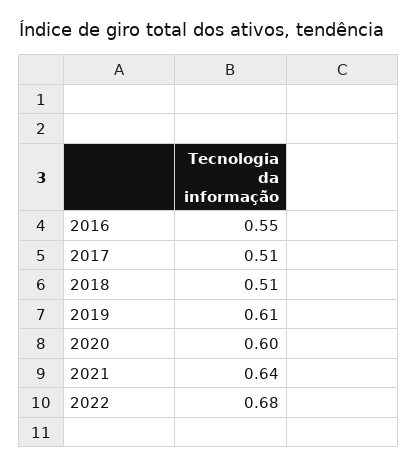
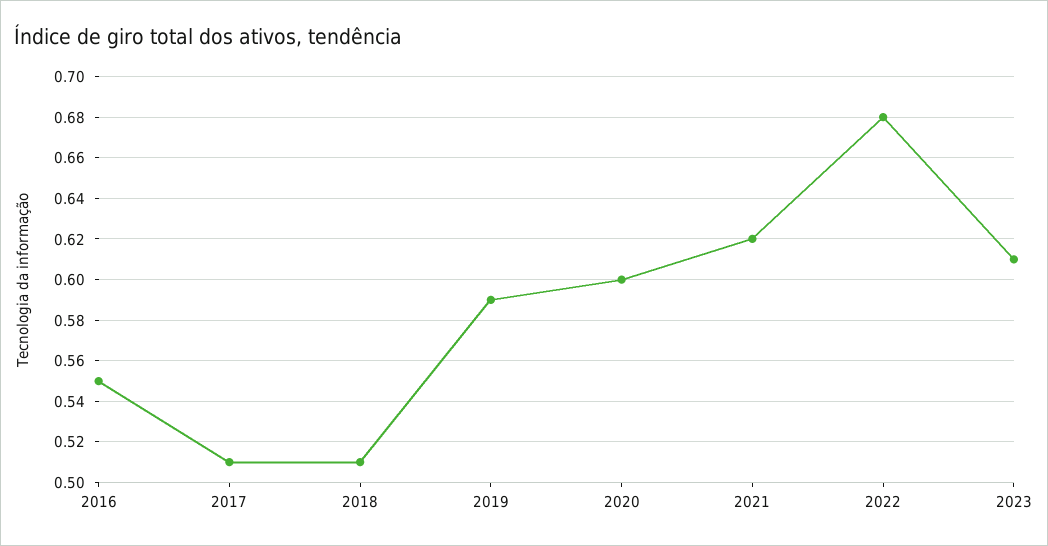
2019: 0.61 -> 0.59
2021: 0.64 -> 0.62
2023: none -> 0.61

